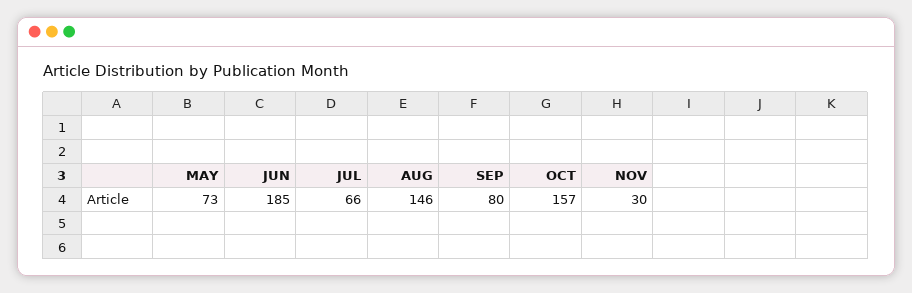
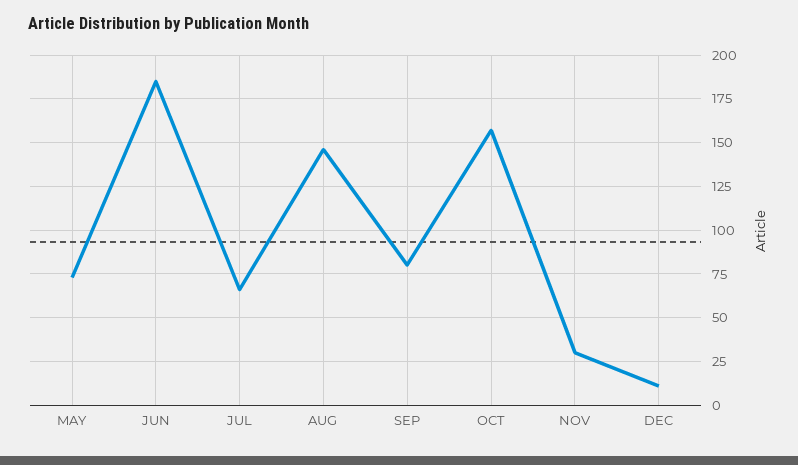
DEC: none -> 10

